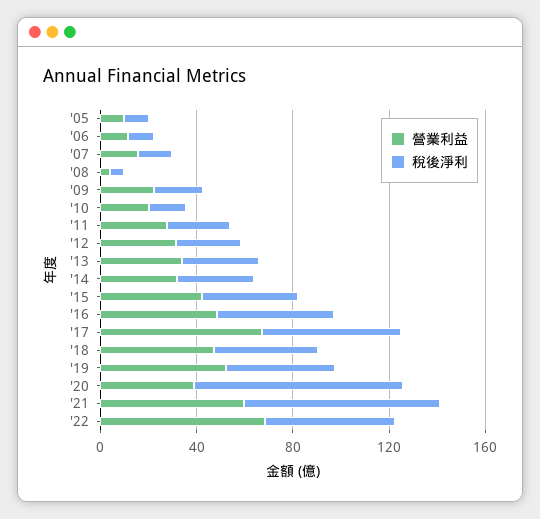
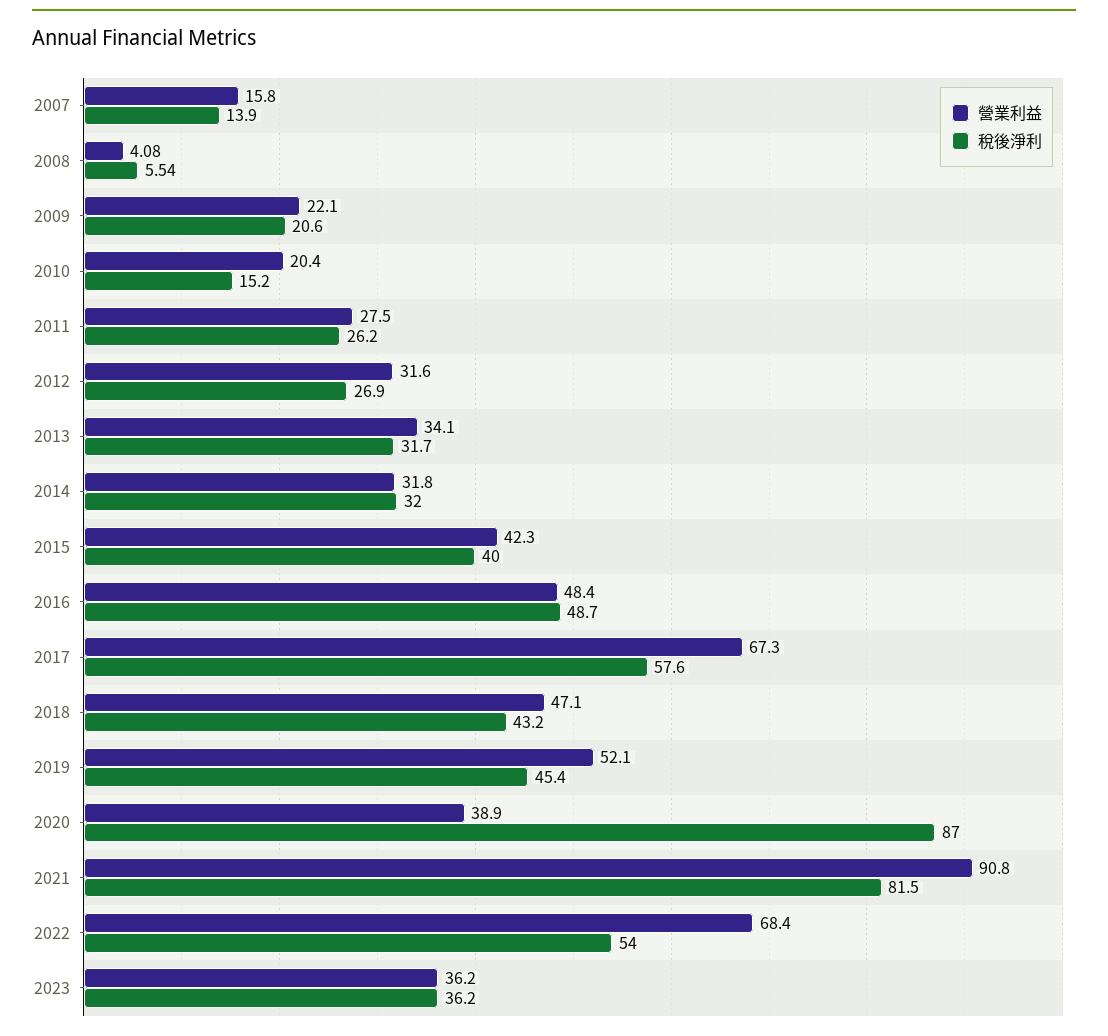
營業利益, '05: 10 -> none
稅後淨利, '05: 10 -> none
營業利益, '06: 10 -> none
稅後淨利, '06: 10 -> none
營業利益, '21: 60 -> 90.8
營業利益, 2023: none -> 36.2
稅後淨利, 2023: none -> 36.2

